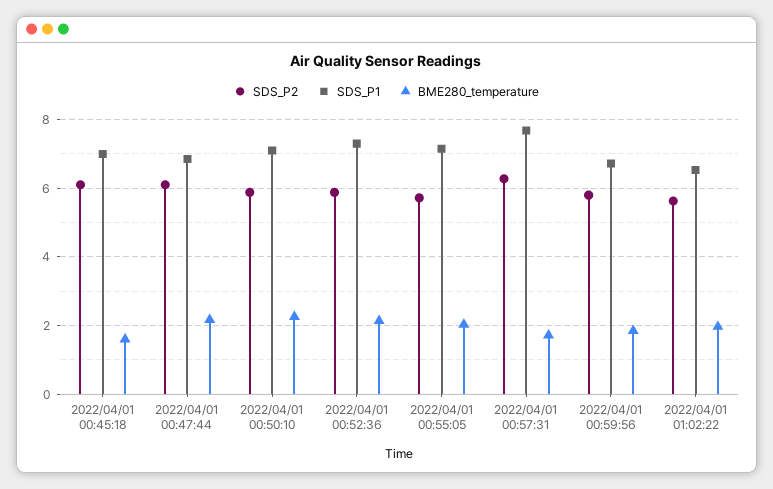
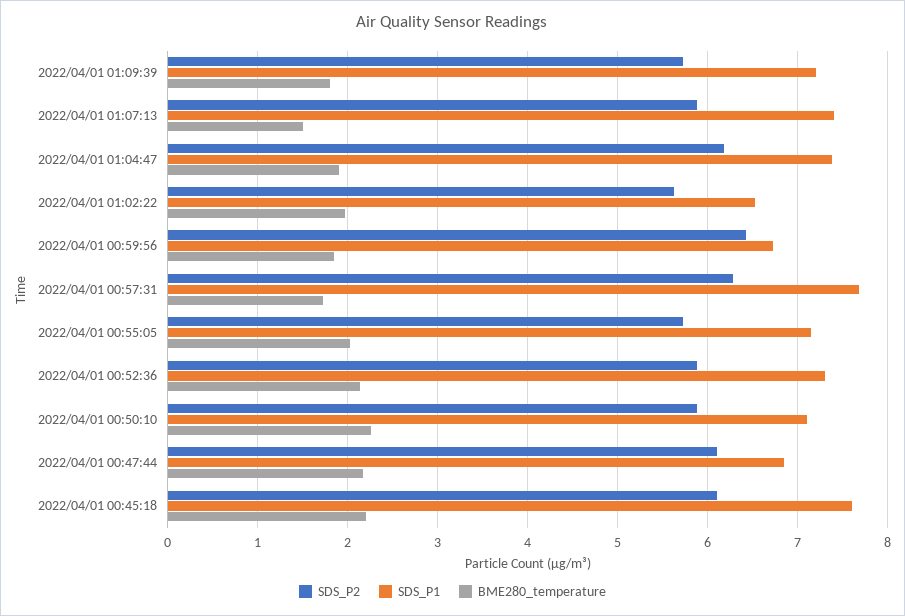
SDS_P1, 2022/04/01 00:45:18: 7 -> 7.6
BME280_temperature, 2022/04/01 00:45:18: 1.6 -> 2.2
SDS_P2, 2022/04/01 00:59:56: 5.8 -> 6.4
SDS_P2, 2022/04/01 01:09:39: none -> 5.7
SDS_P1, 2022/04/01 01:09:39: none -> 7.2
BME280_temperature, 2022/04/01 01:09:39: none -> 1.8
SDS_P2, 2022/04/01 01:07:13: none -> 5.9
SDS_P1, 2022/04/01 01:07:13: none -> 7.4
BME280_temperature, 2022/04/01 01:07:13: none -> 1.5
SDS_P2, 2022/04/01 01:04:47: none -> 6.2
SDS_P1, 2022/04/01 01:04:47: none -> 7.4
BME280_temperature, 2022/04/01 01:04:47: none -> 1.9

